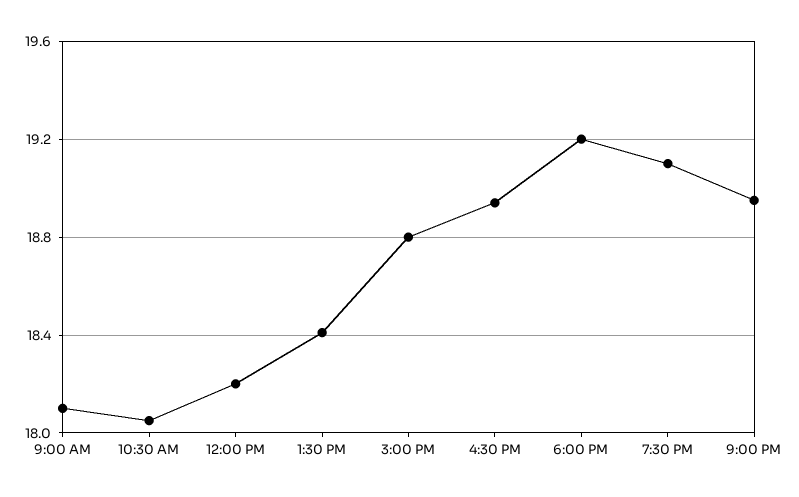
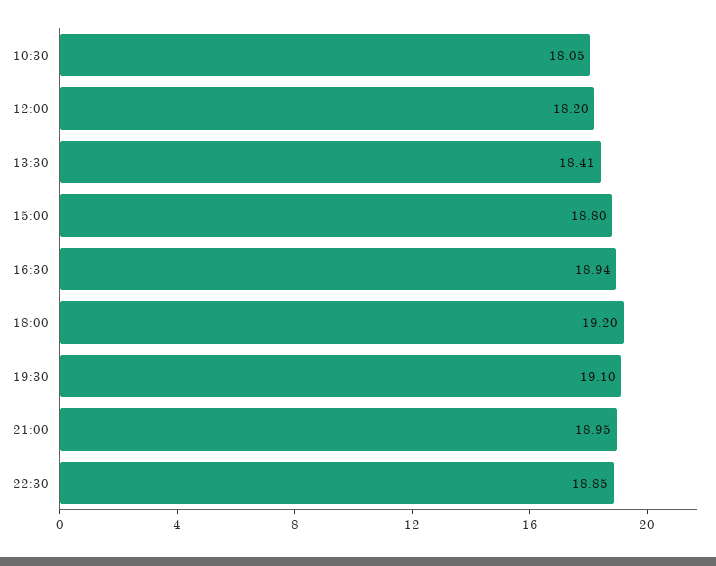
9:00 AM: 18.1 -> none
22:30: none -> 18.85

